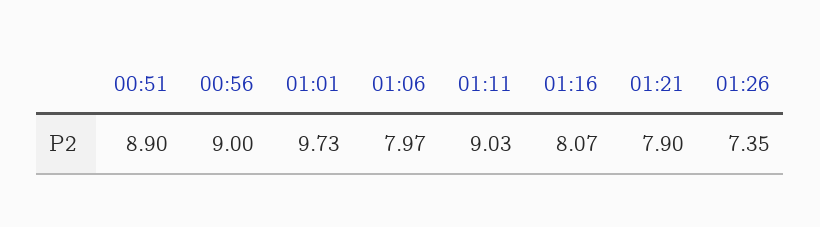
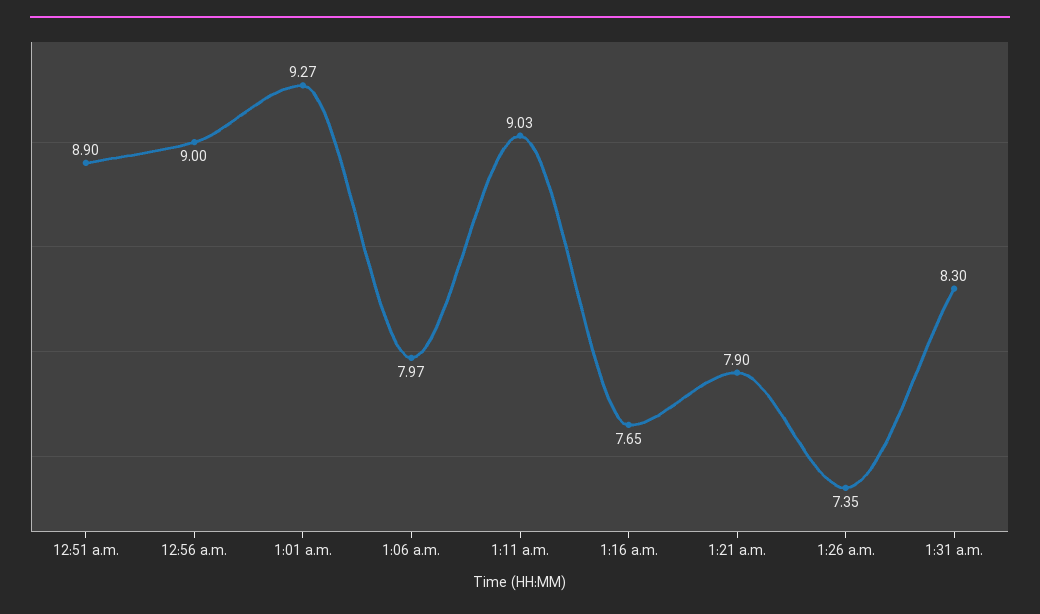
01:01: 9.73 -> 9.27
01:16: 8.07 -> 7.65
1:31 a.m.: none -> 8.3

